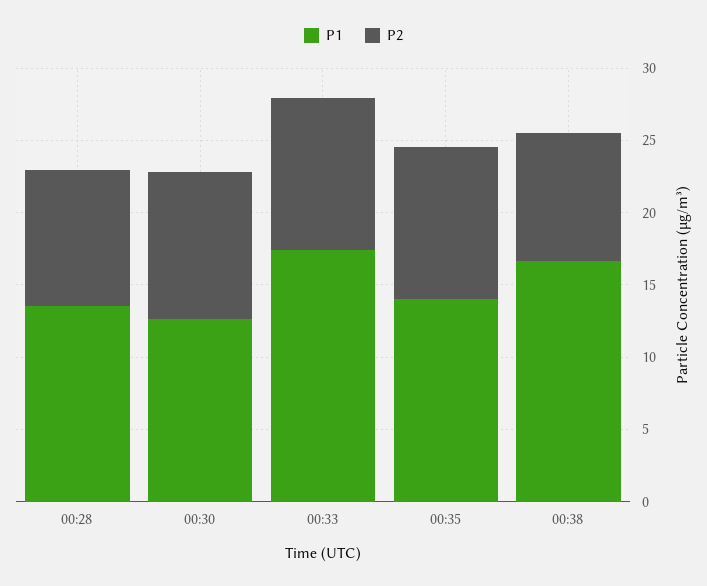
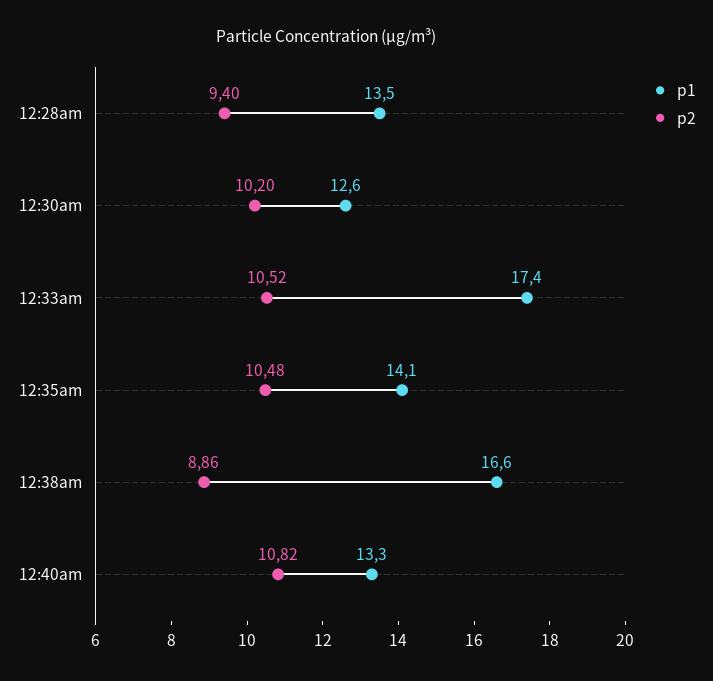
P1, 12:40am: none -> 13.3
P2, 12:40am: none -> 10.82

